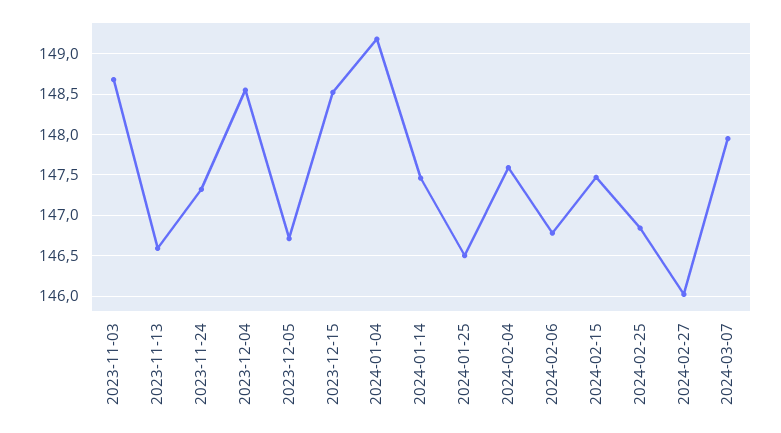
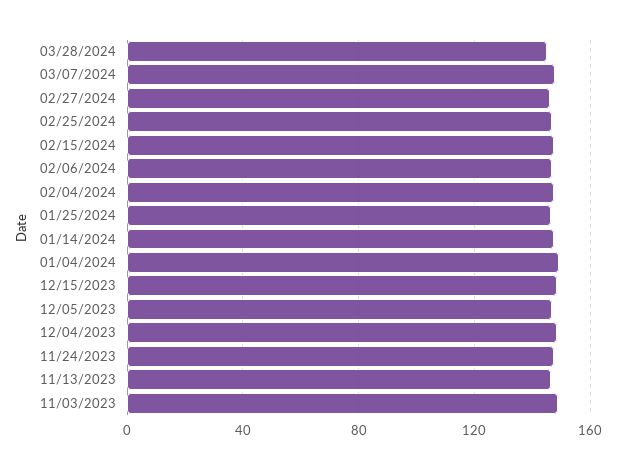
03/28/2024: none -> 145

